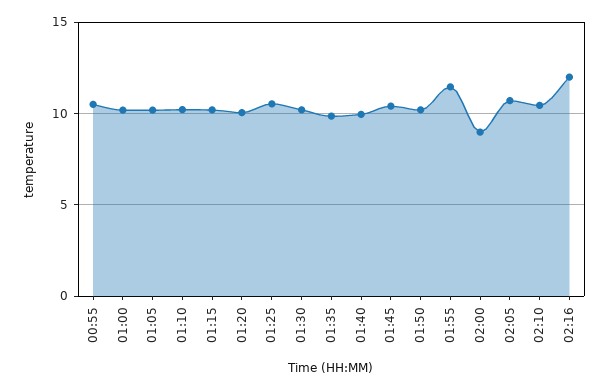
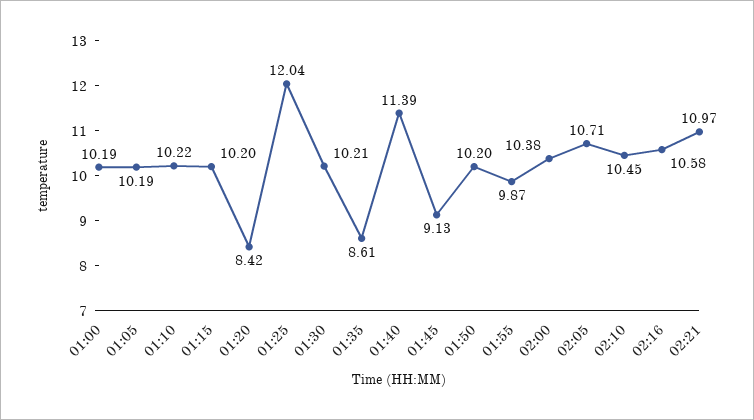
00:55: 10.5 -> none
01:20: 10 -> 8.42
01:25: 10.5 -> 12.04
01:35: 10 -> 8.61
01:40: 10 -> 11.39
01:45: 10.5 -> 9.13
01:55: 11.5 -> 9.87
02:00: 9 -> 10.38
02:16: 12 -> 10.58
02:21: none -> 10.97

